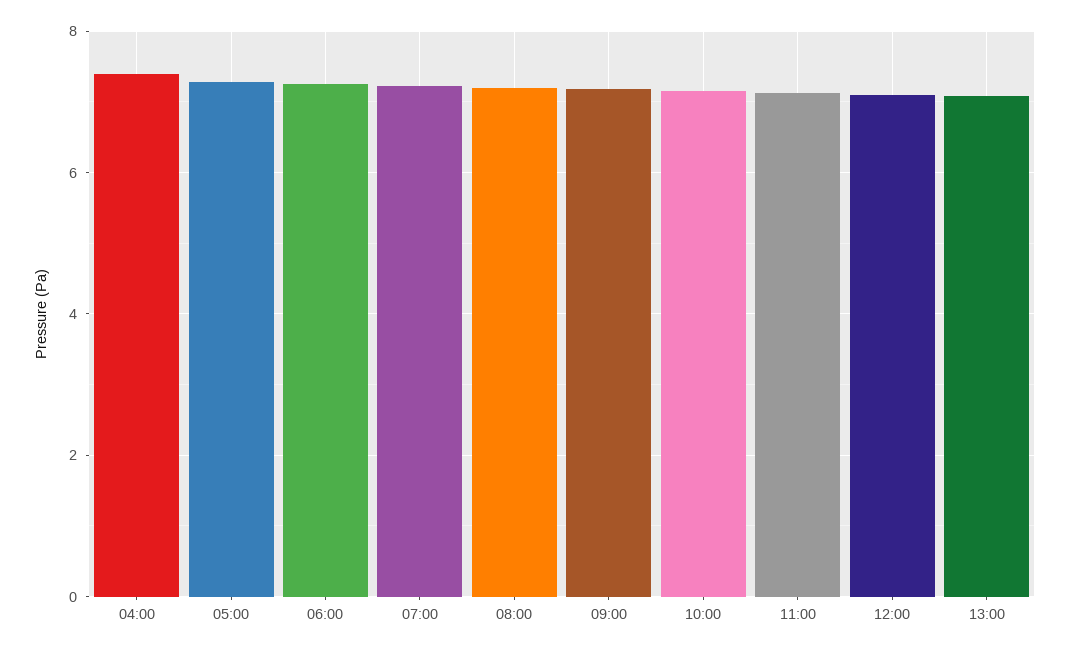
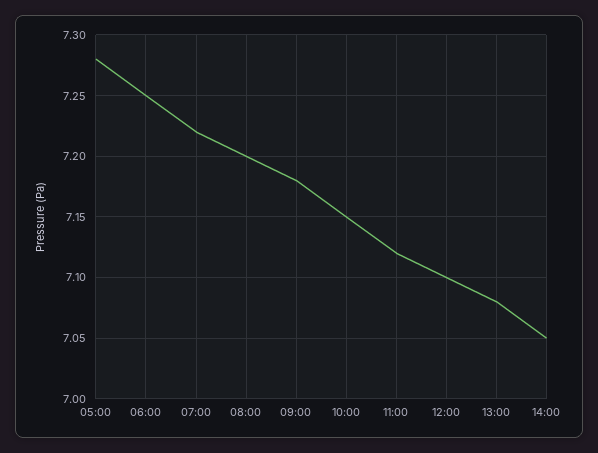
04:00: 7.4 -> none
14:00: none -> 7.05

